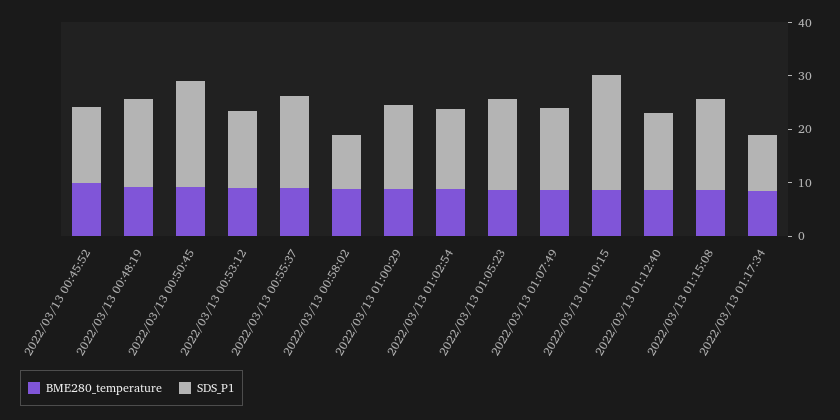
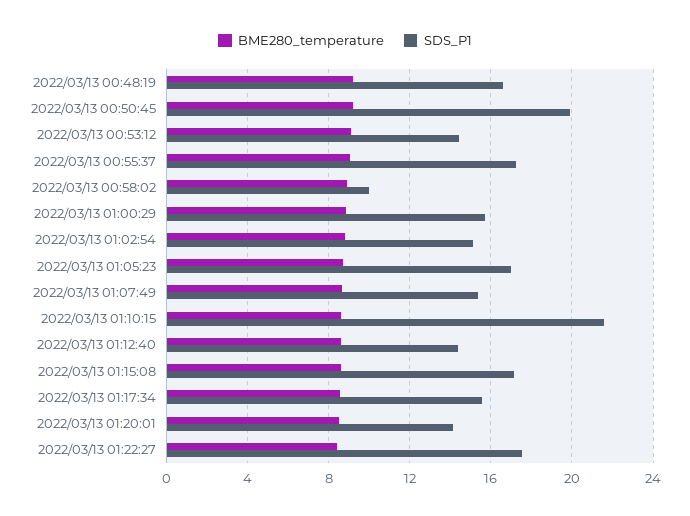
BME280_temperature, 2022/03/13 00:45:52: 10 -> none
SDS_P1, 2022/03/13 00:45:52: 14 -> none
SDS_P1, 2022/03/13 01:17:34: 10 -> 15.5
BME280_temperature, 2022/03/13 01:20:01: none -> 8.5
SDS_P1, 2022/03/13 01:20:01: none -> 14
BME280_temperature, 2022/03/13 01:22:27: none -> 8.5
SDS_P1, 2022/03/13 01:22:27: none -> 17.5

